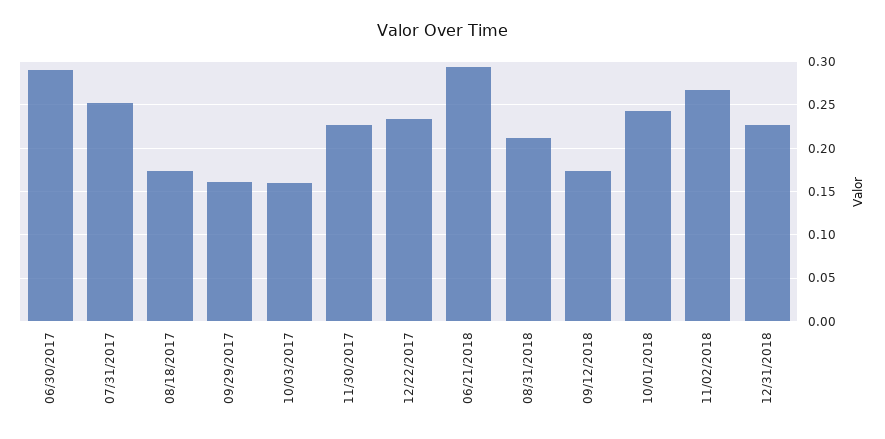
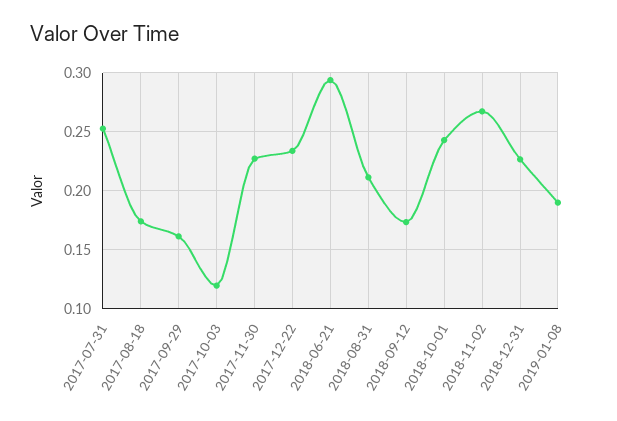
06/30/2017: 0.29 -> none
10/03/2017: 0.16 -> 0.12
2019-01-08: none -> 0.19

